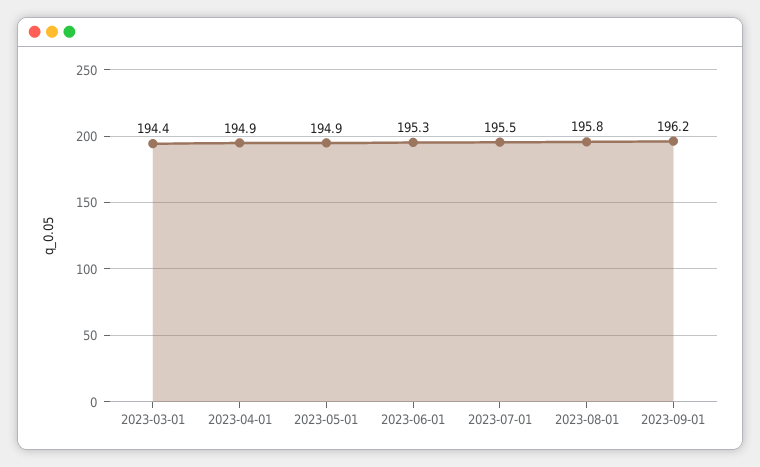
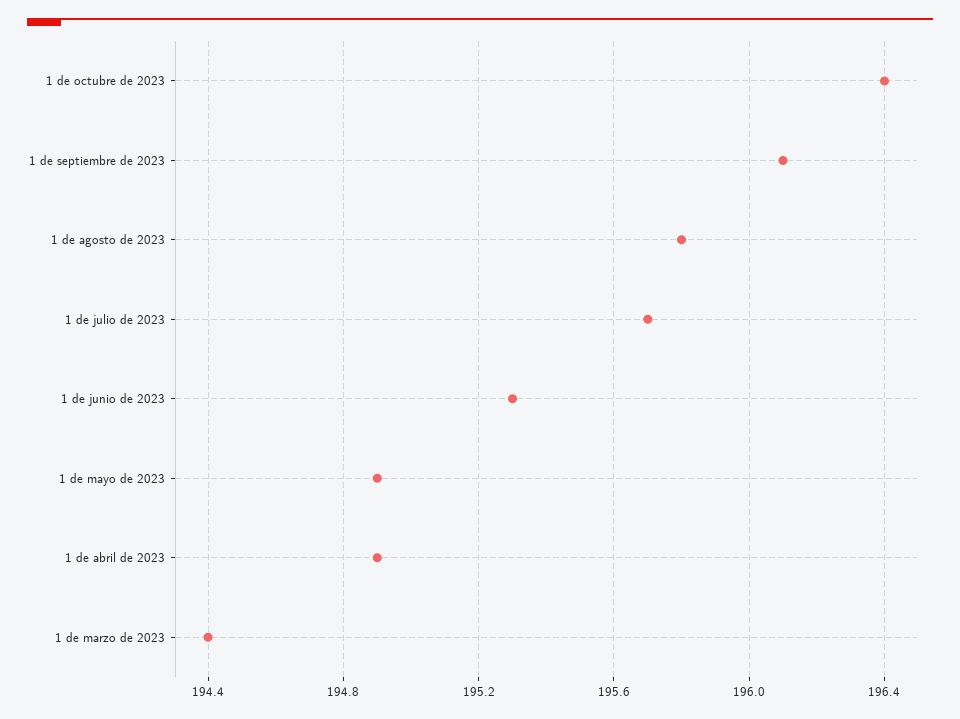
2023-07-01: 195.5 -> 195.7
2023-09-01: 196.2 -> 196.1
1 de octubre de 2023: none -> 196.4

